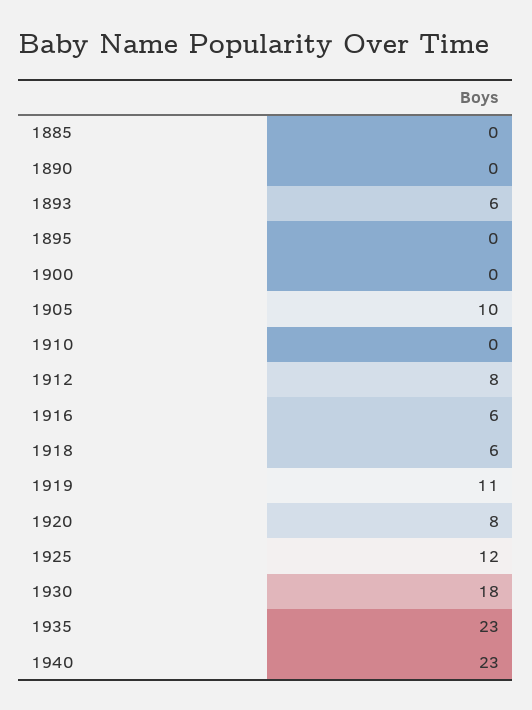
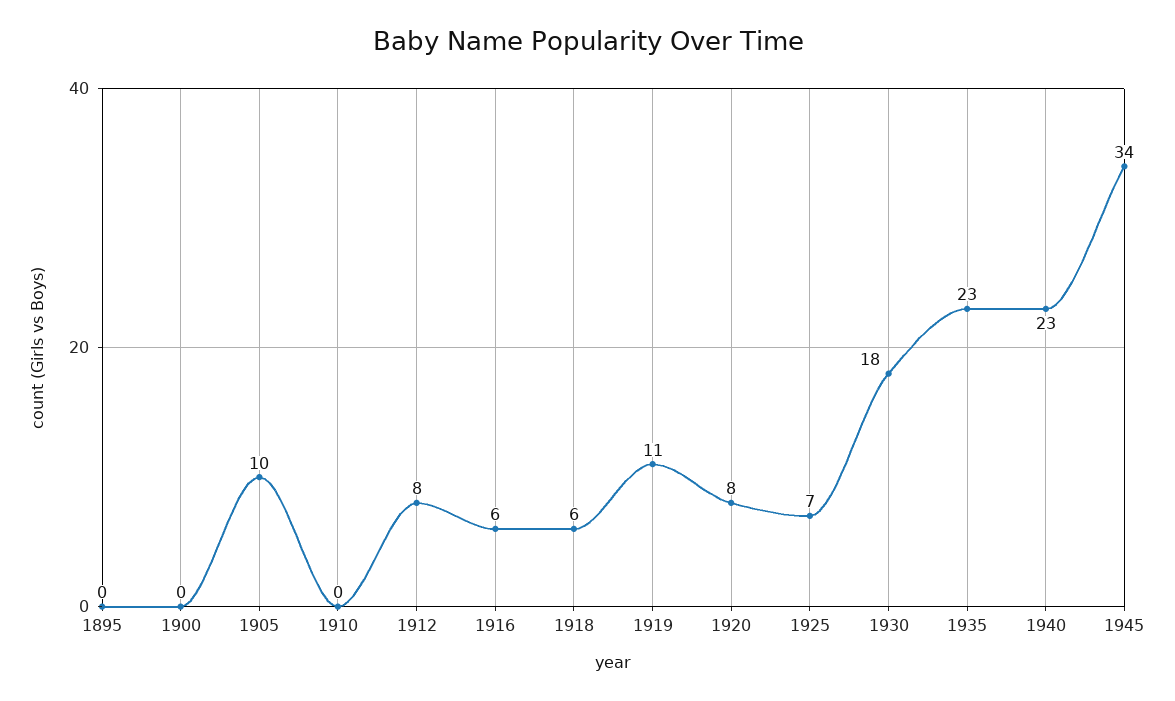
1885: 0 -> none
1890: 0 -> none
1893: 6 -> none
1925: 12 -> 7
1945: none -> 34

